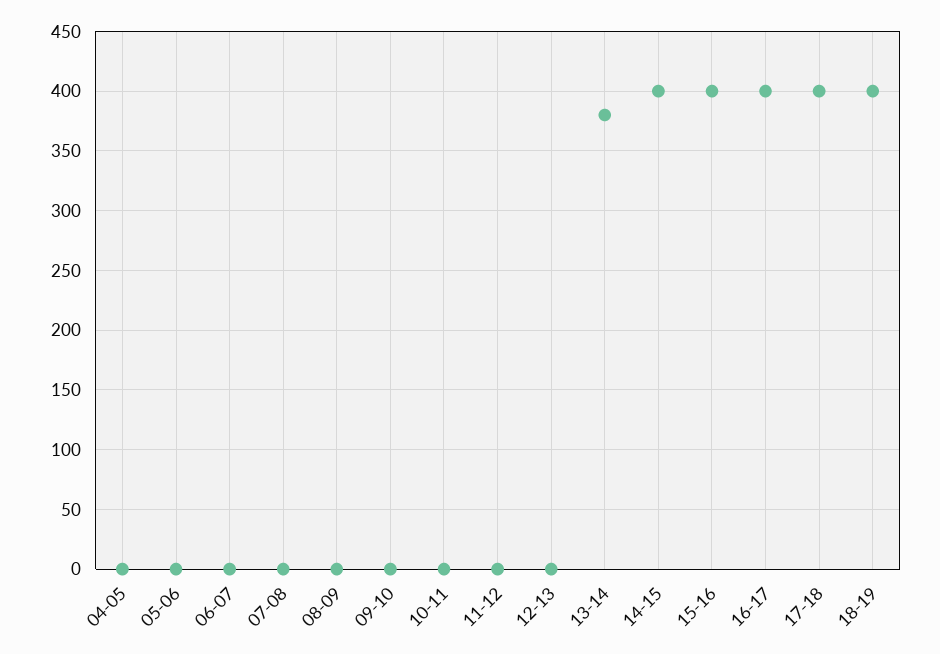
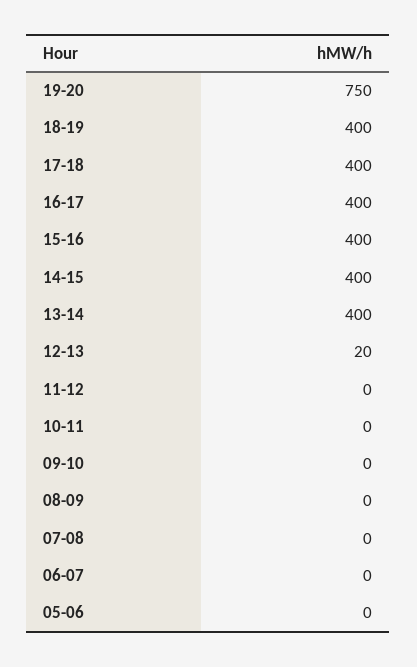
04-05: 0 -> none
12-13: 0 -> 20
13-14: 380 -> 400
19-20: none -> 750

